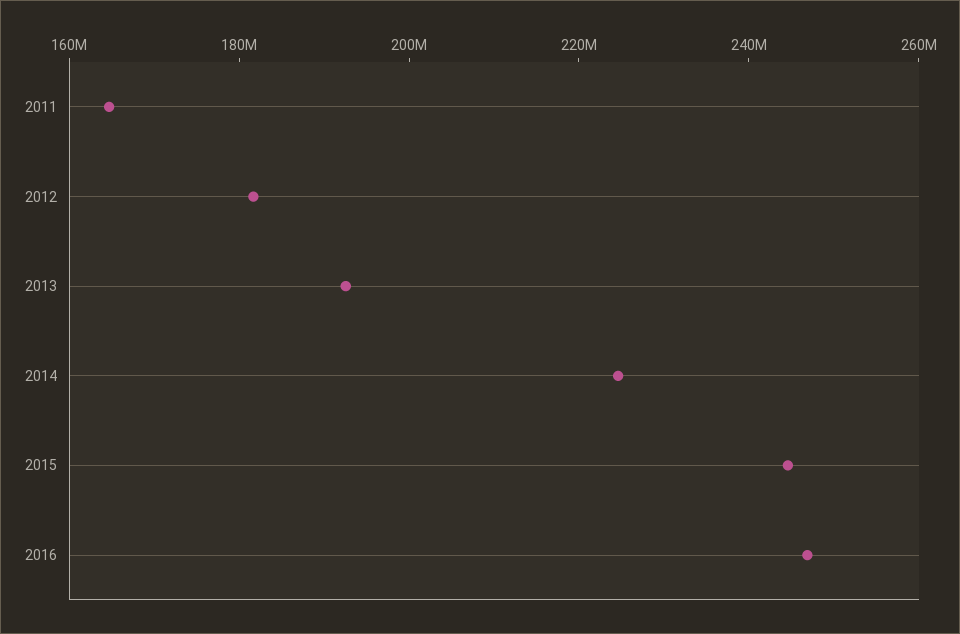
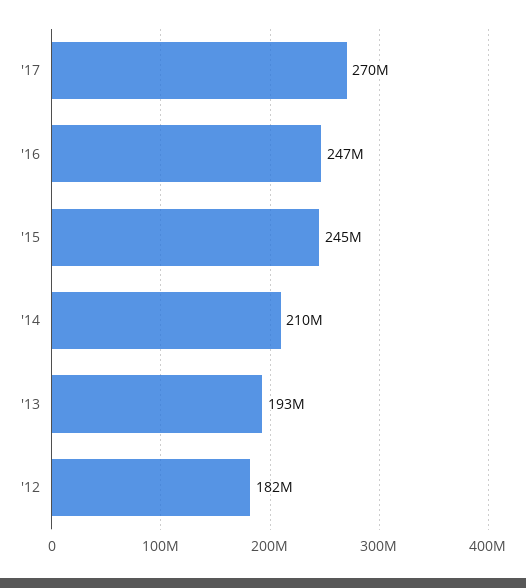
2011: 165000000 -> none
2014: 225000000 -> 210000000
'17: none -> 270000000

